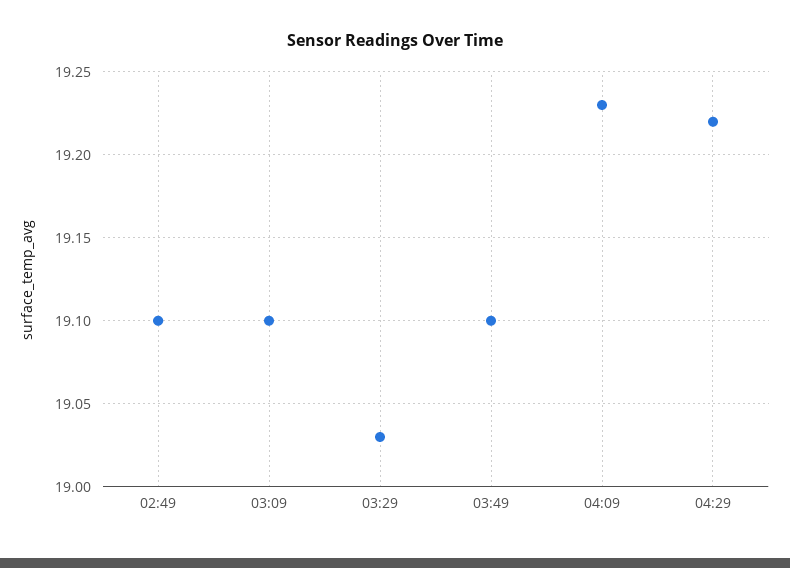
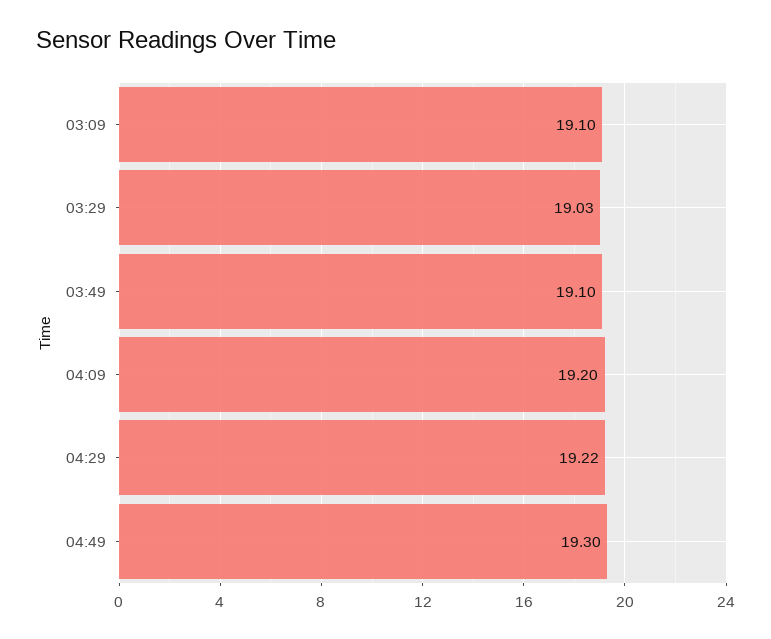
02:49: 19.1 -> none
04:09: 19.23 -> 19.2
04:49: none -> 19.3

